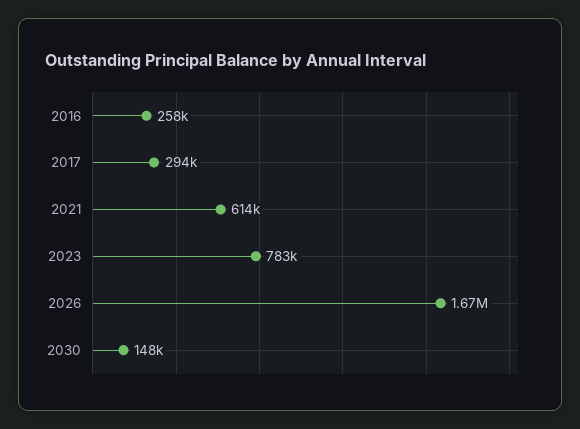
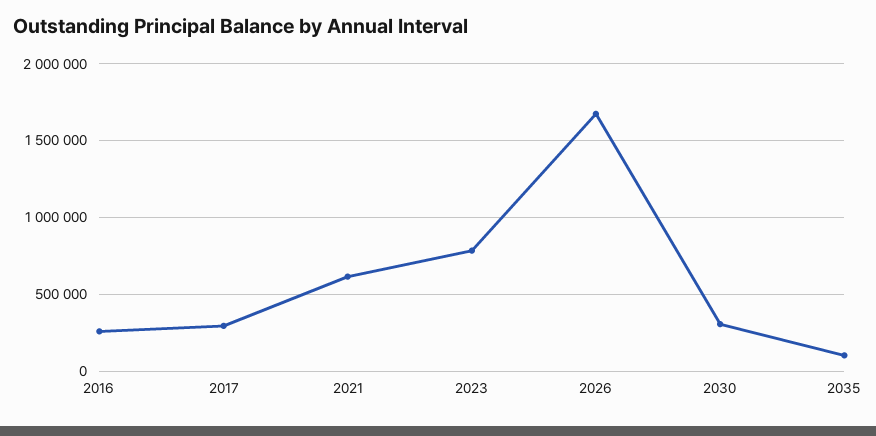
2030: 148000 -> 300000
2035: none -> 100000

